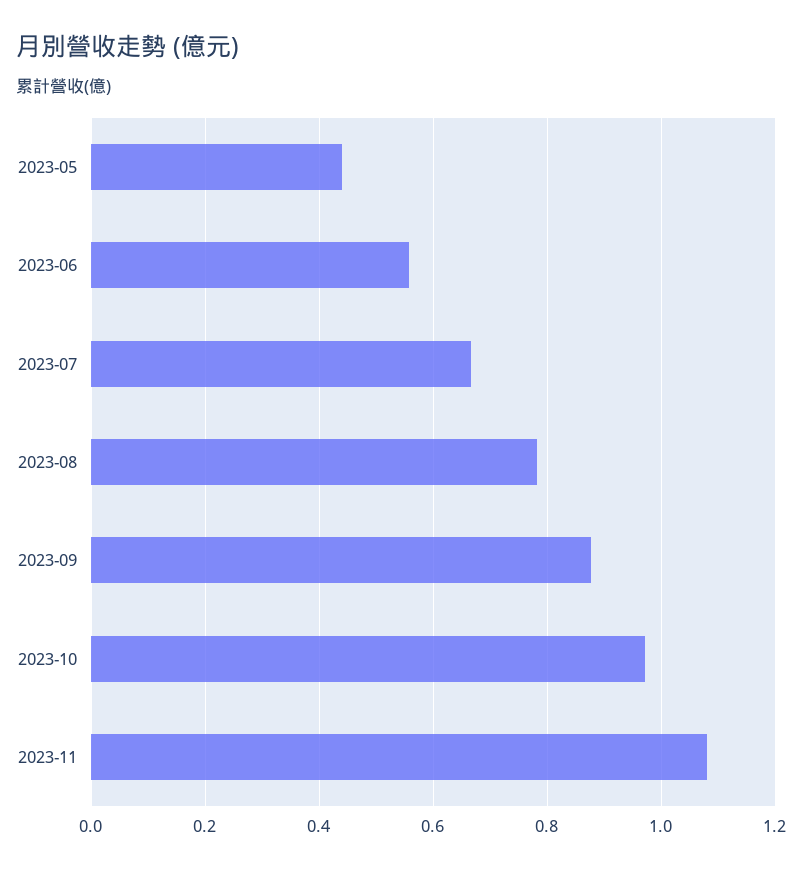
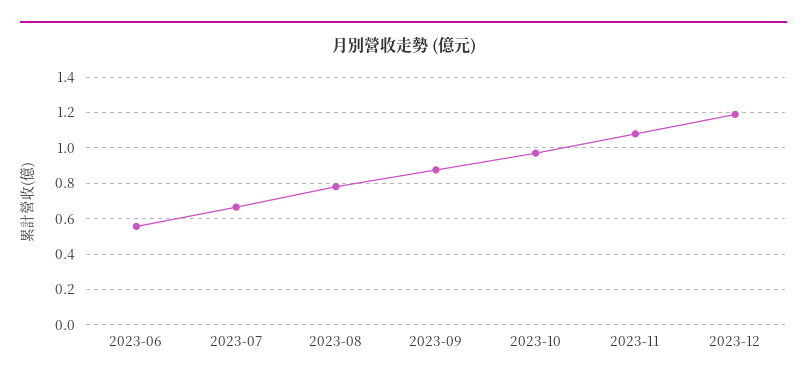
2023-05: 0.44 -> none
2023-12: none -> 1.2

